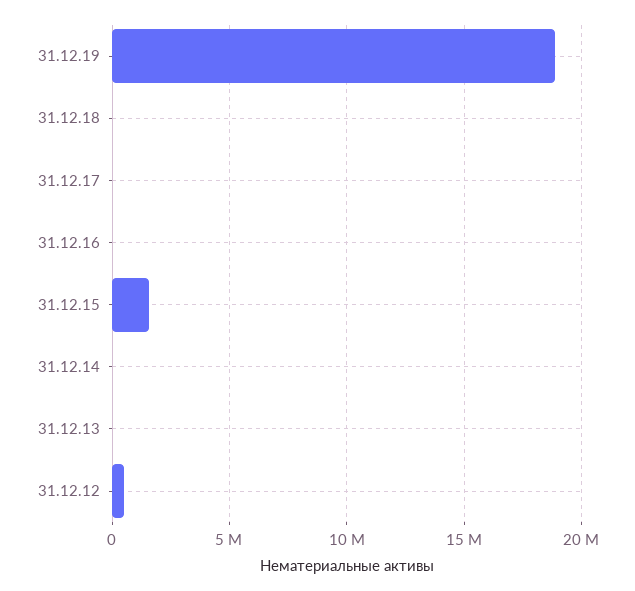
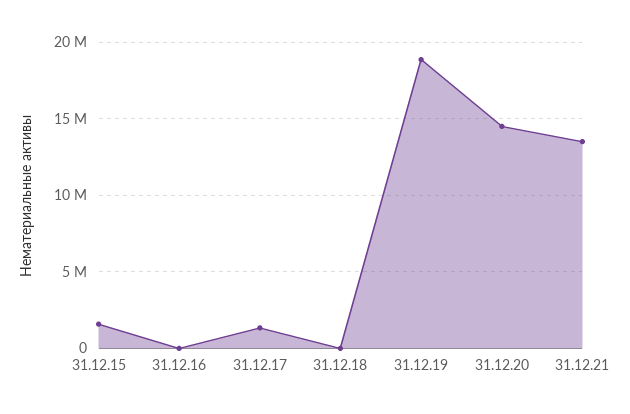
31.12.17: 0 -> 1500000
31.12.14: 0 -> none
31.12.13: 0 -> none
31.12.12: 500000 -> none
31.12.20: none -> 14500000
31.12.21: none -> 13500000

